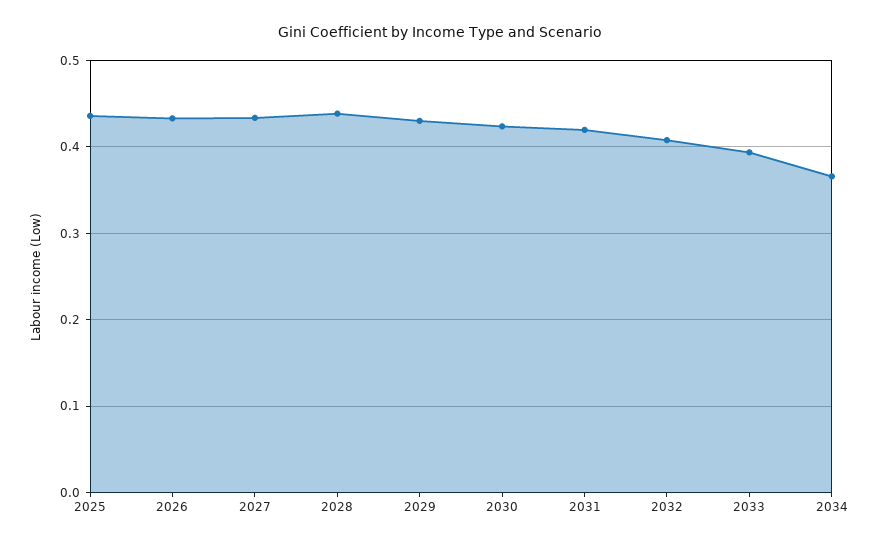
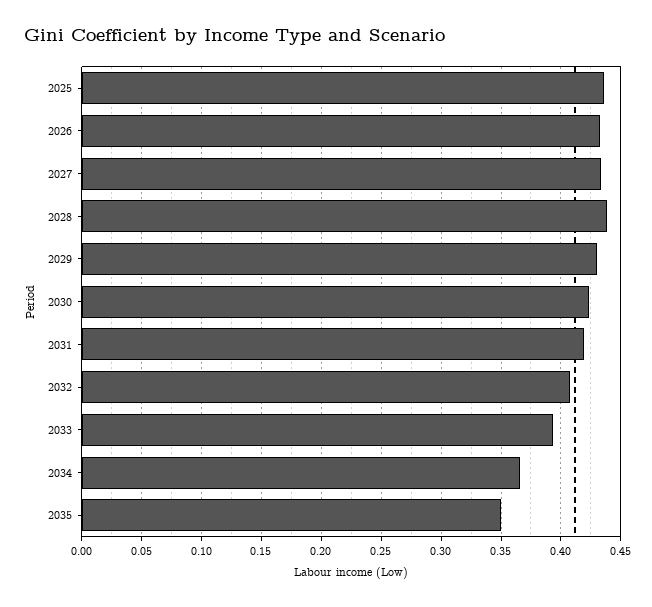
2035: none -> 0.35

